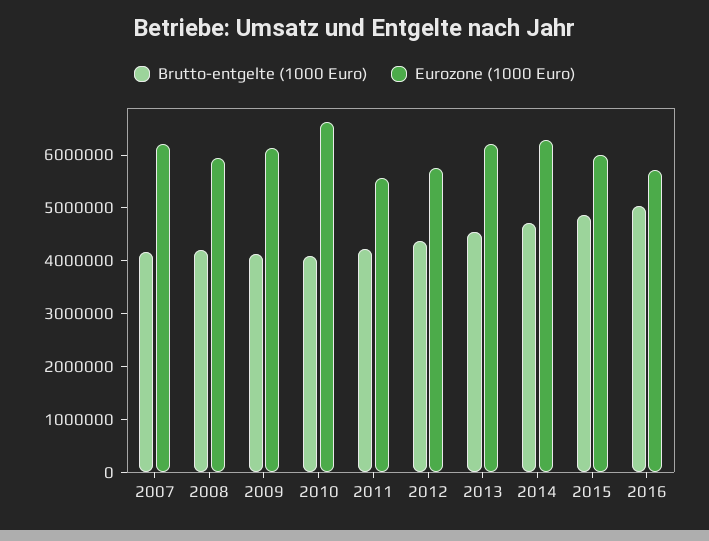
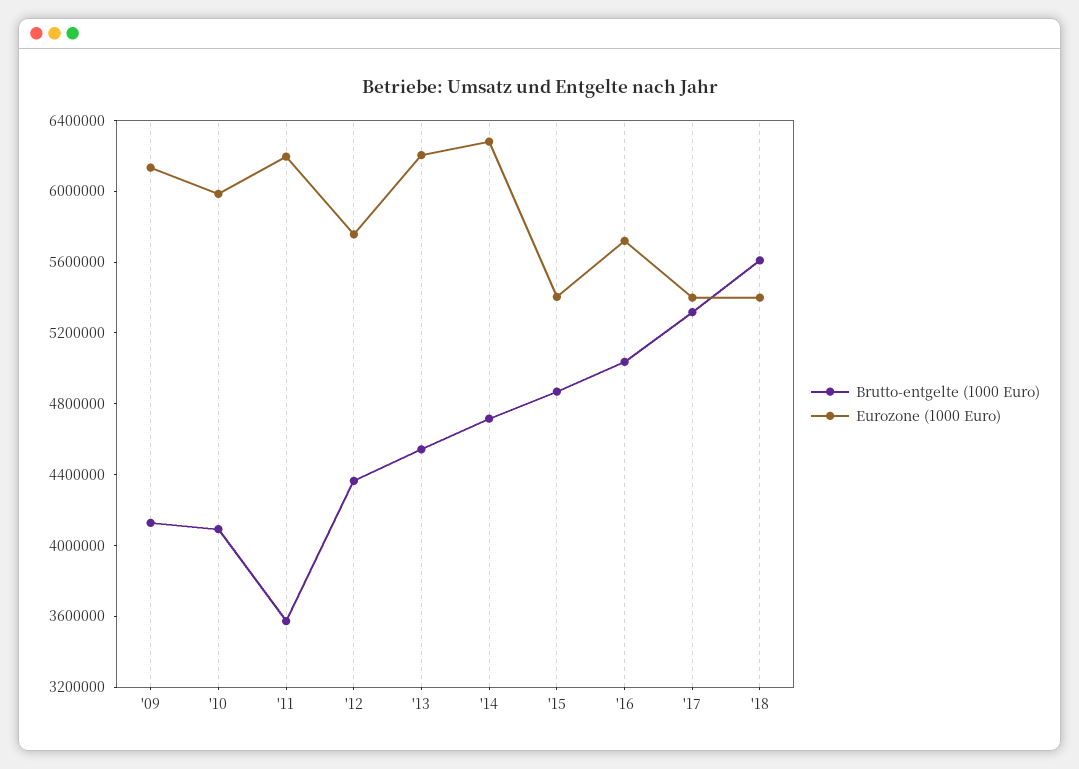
Brutto-entgelte (1000 Euro), 2007: 4200000 -> none
Eurozone (1000 Euro), 2007: 6200000 -> none
Brutto-entgelte (1000 Euro), 2008: 4200000 -> none
Eurozone (1000 Euro), 2008: 6000000 -> none
Eurozone (1000 Euro), 2010: 6600000 -> 6000000
Brutto-entgelte (1000 Euro), 2011: 4200000 -> 3600000
Eurozone (1000 Euro), 2011: 5600000 -> 6200000
Eurozone (1000 Euro), 2015: 6000000 -> 5400000
Brutto-entgelte (1000 Euro), '17: none -> 5300000
Eurozone (1000 Euro), '17: none -> 5400000
Brutto-entgelte (1000 Euro), '18: none -> 5600000
Eurozone (1000 Euro), '18: none -> 5400000

